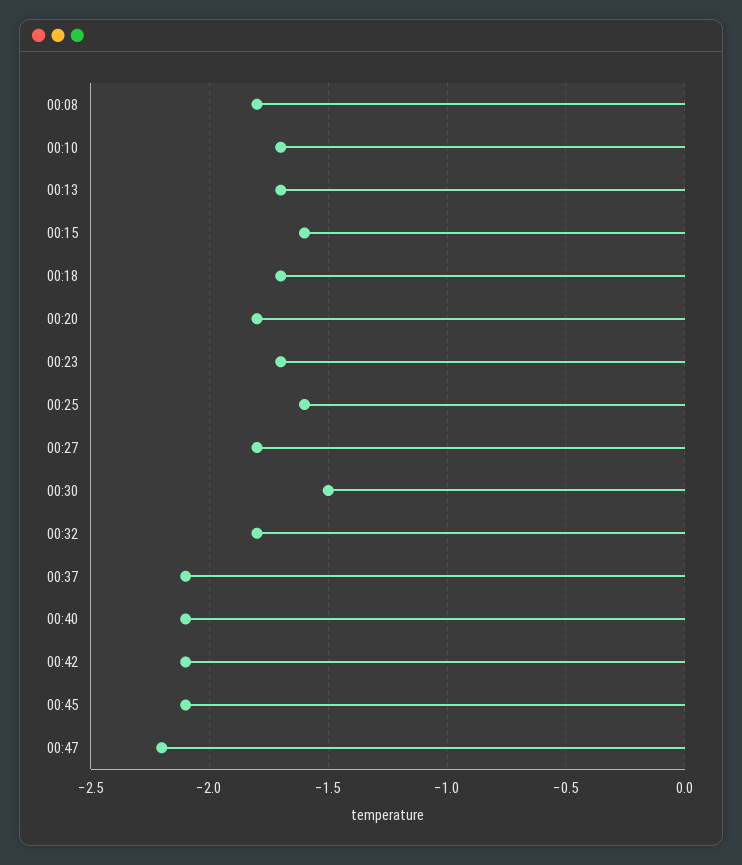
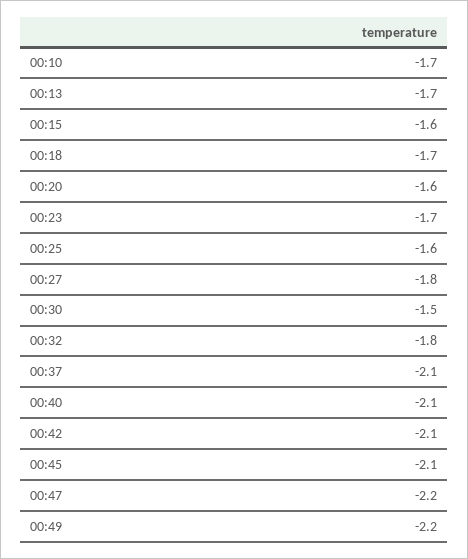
00:08: -1.8 -> none
00:20: -1.8 -> -1.6
00:49: none -> -2.2

